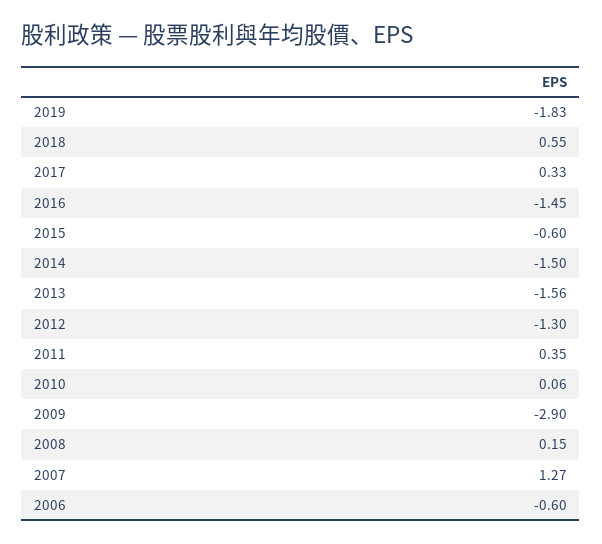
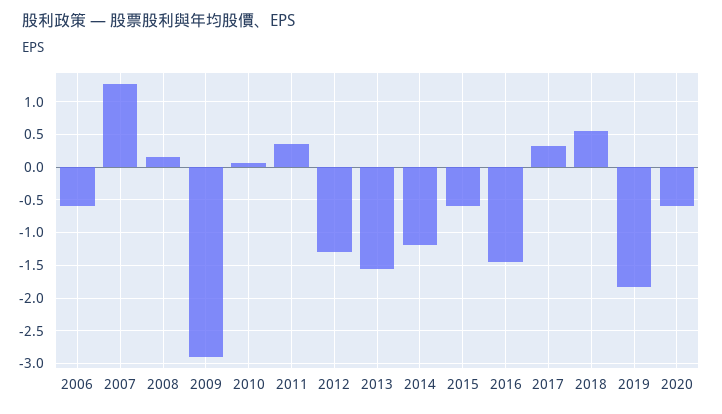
2014: -1.5 -> -1.2
2020: none -> -0.6

